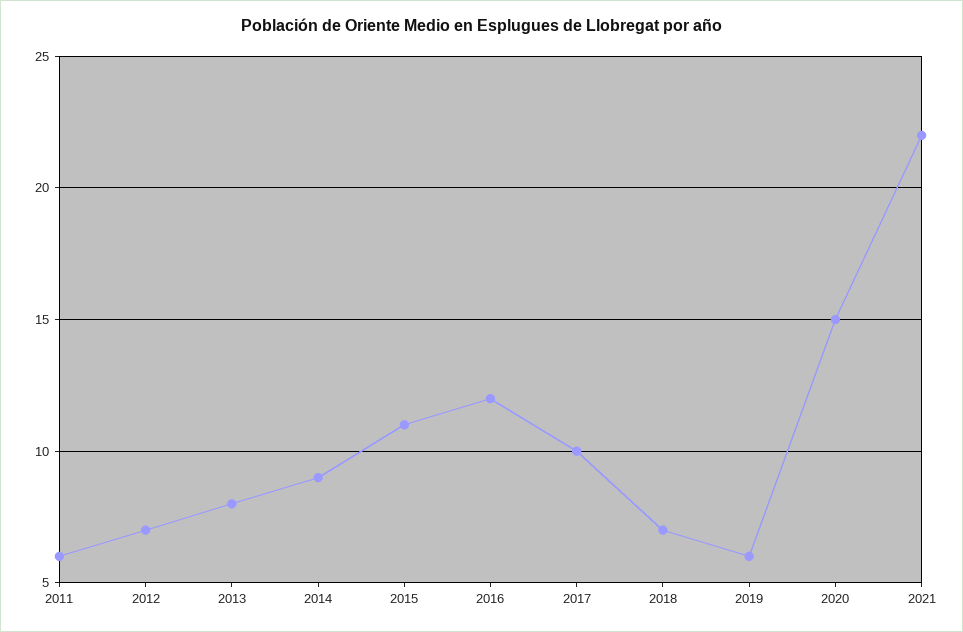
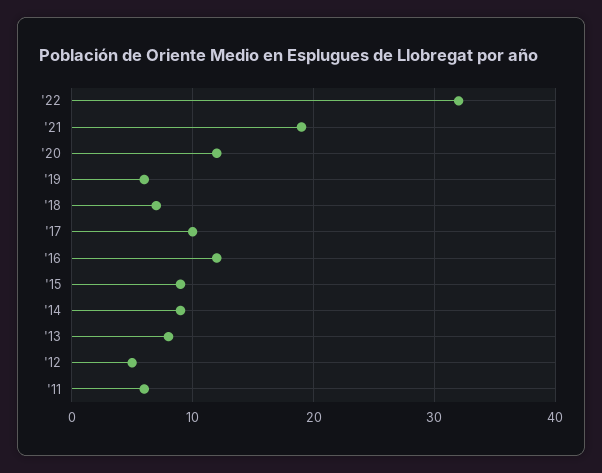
2012: 7 -> 5
2015: 11 -> 9
2020: 15 -> 12
2021: 22 -> 19
'22: none -> 32

